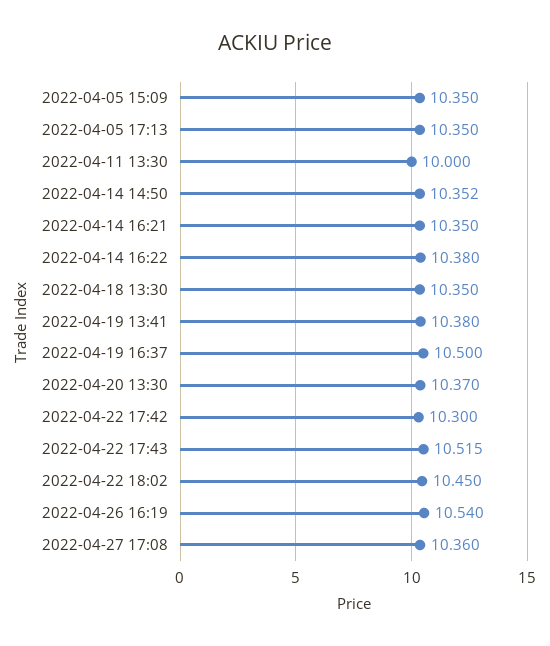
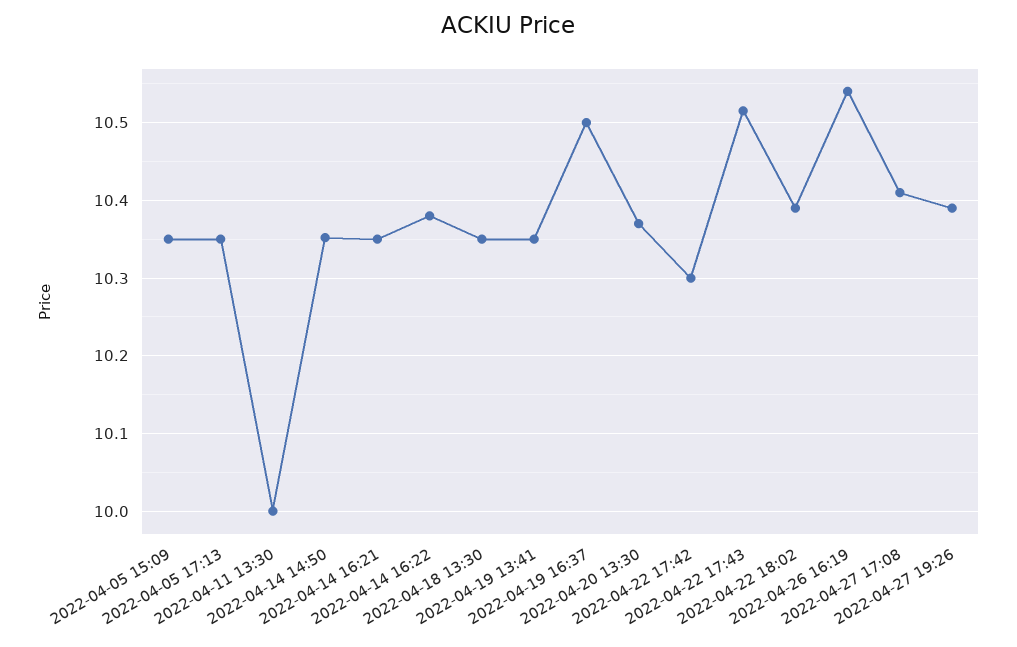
2022-04-19 13:41: 10.38 -> 10.35
2022-04-22 18:02: 10.45 -> 10.39
2022-04-27 17:08: 10.36 -> 10.41
2022-04-27 19:26: none -> 10.39

